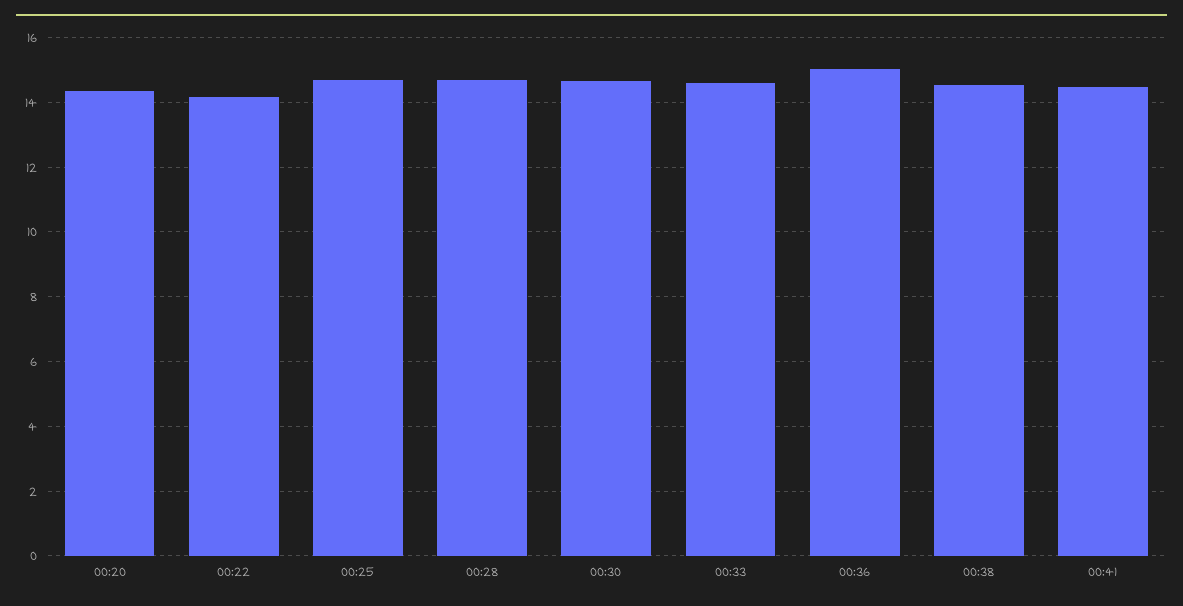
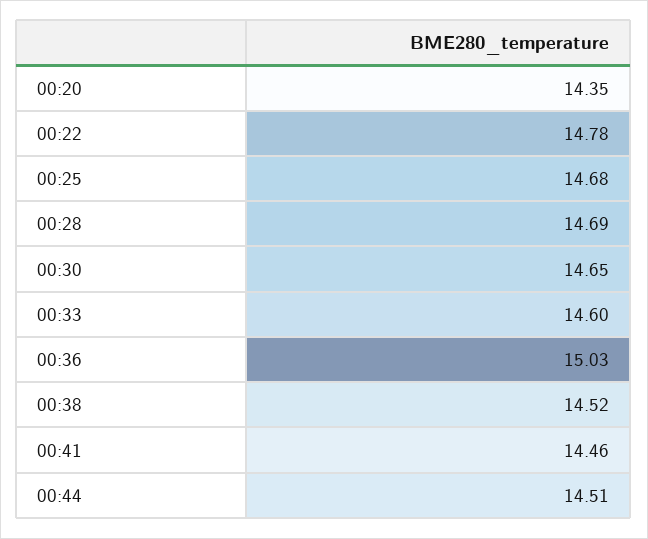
00:22: 14.2 -> 14.78
00:44: none -> 14.51

